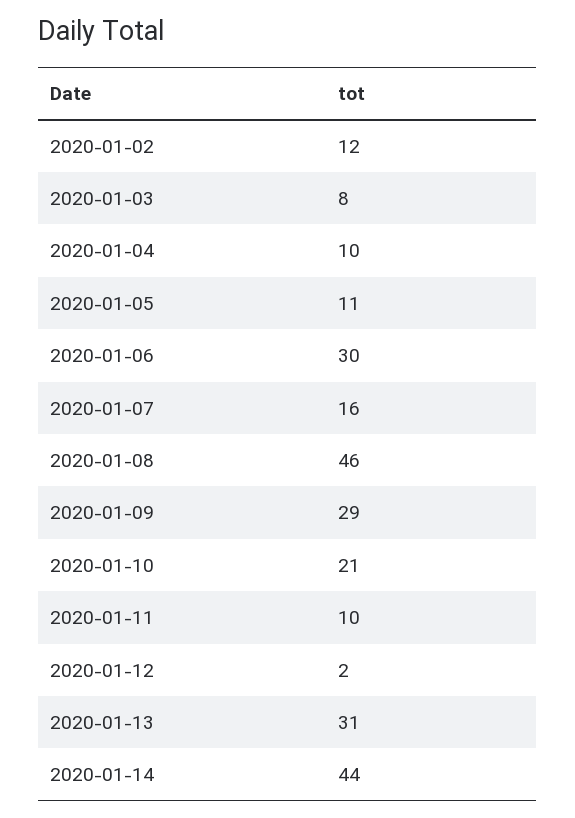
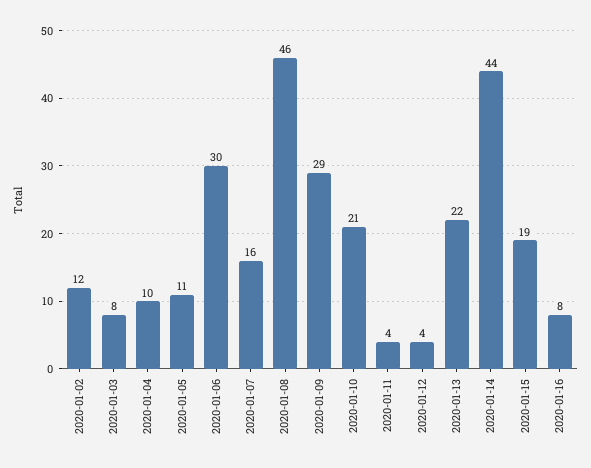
2020-01-11: 10 -> 4
2020-01-12: 2 -> 4
2020-01-13: 31 -> 22
2020-01-15: none -> 19
2020-01-16: none -> 8

